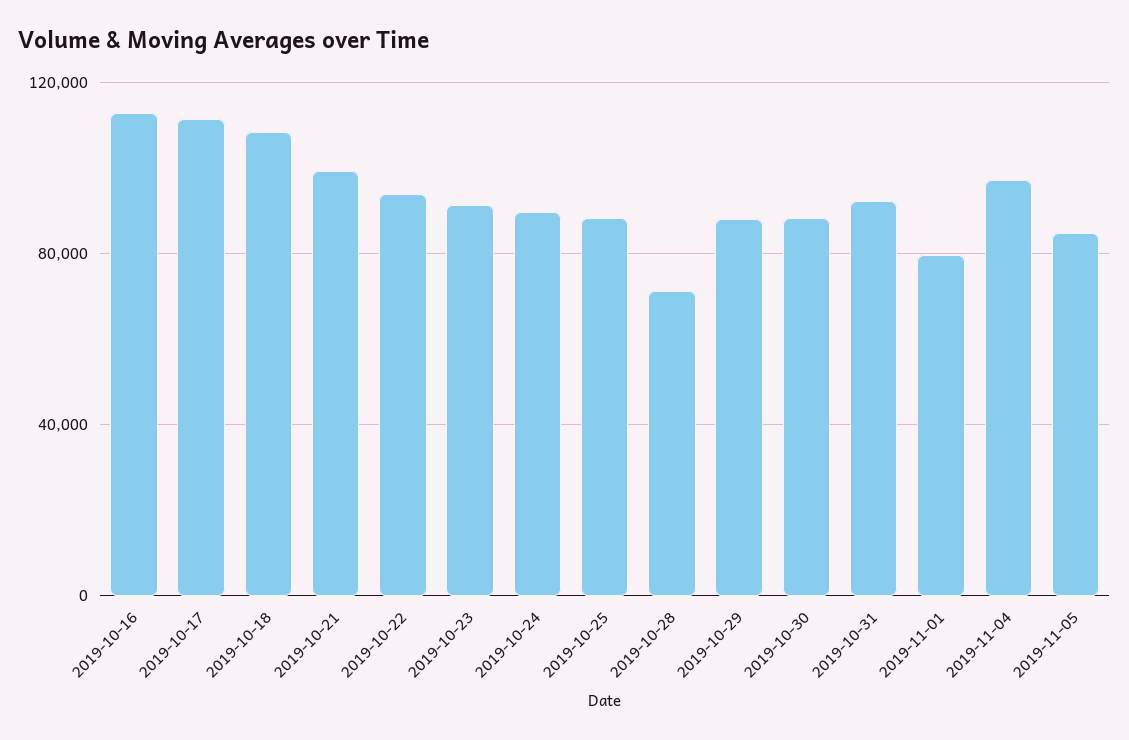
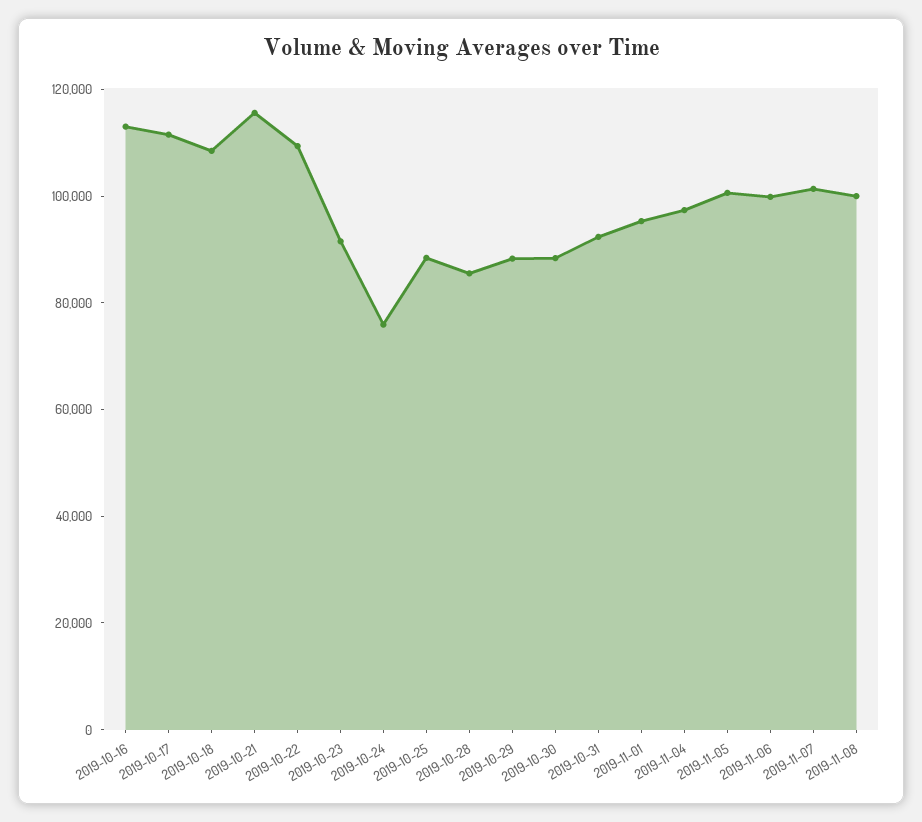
2019-10-21: 100000 -> 115000
2019-10-22: 95000 -> 110000
2019-10-24: 90000 -> 75000
2019-10-28: 70000 -> 85000
2019-11-01: 80000 -> 95000
2019-11-05: 85000 -> 100000
2019-11-06: none -> 100000
2019-11-07: none -> 100000
2019-11-08: none -> 100000

